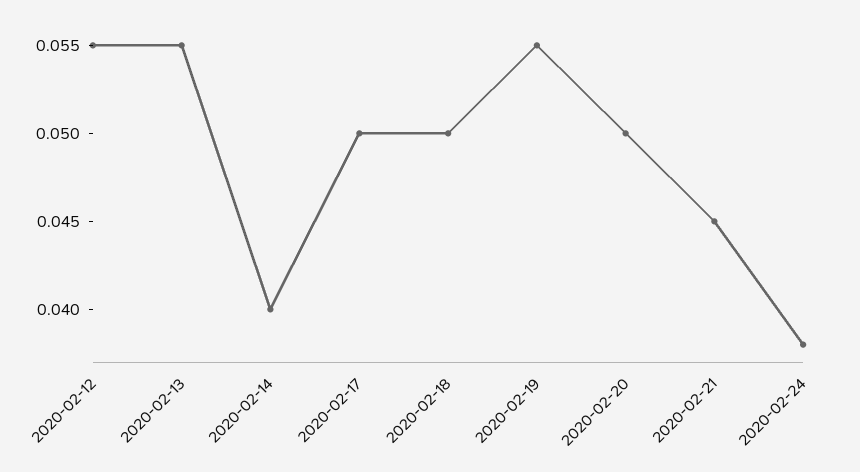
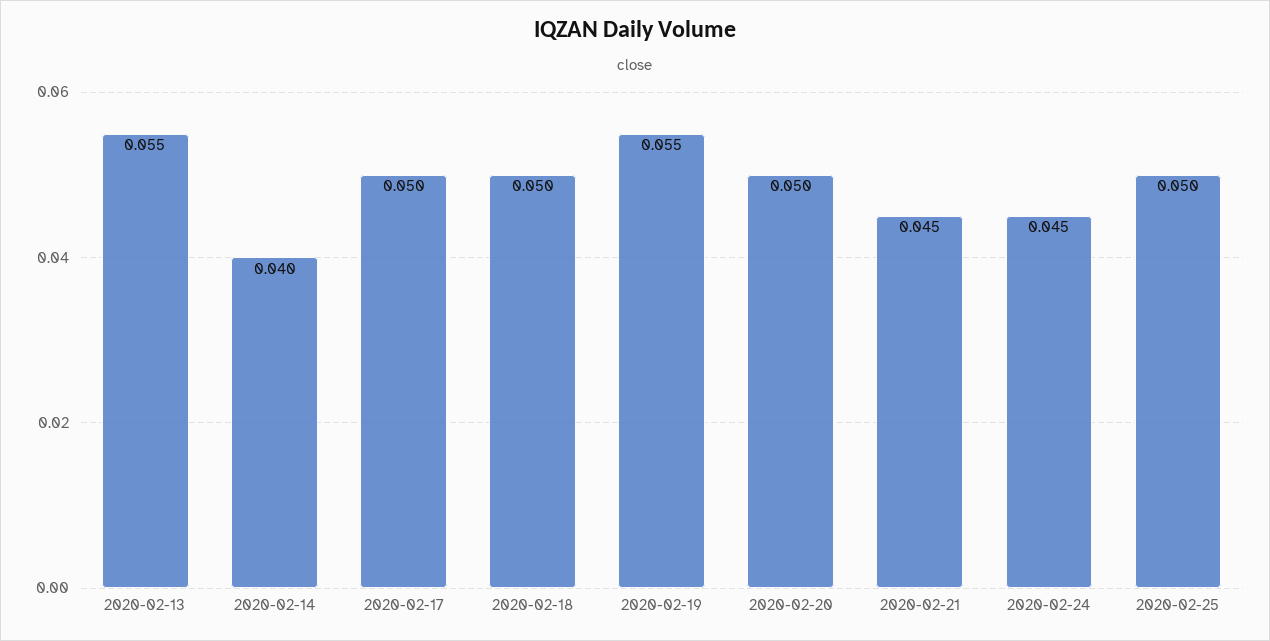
2020-02-12: 0.055 -> none
2020-02-24: 0.038 -> 0.045
2020-02-25: none -> 0.05

